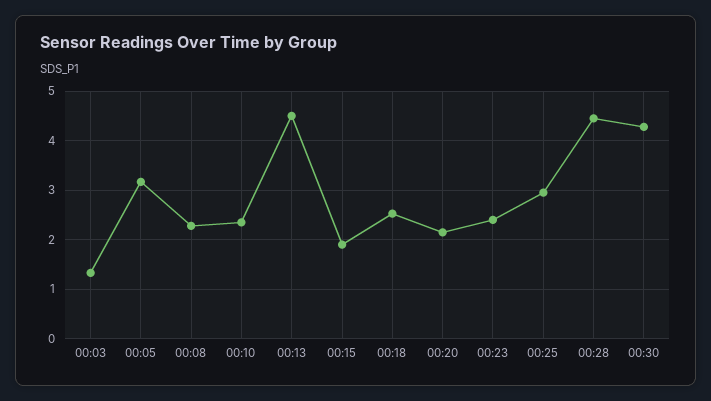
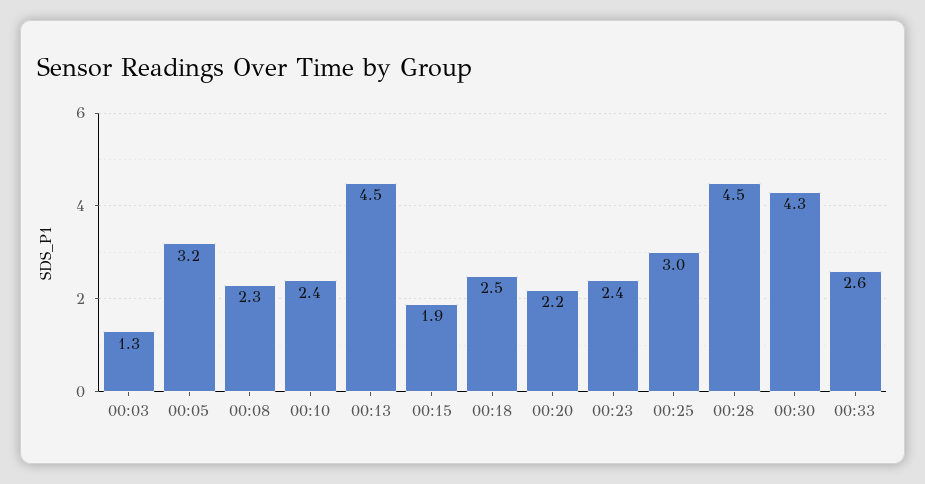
00:33: none -> 2.6

